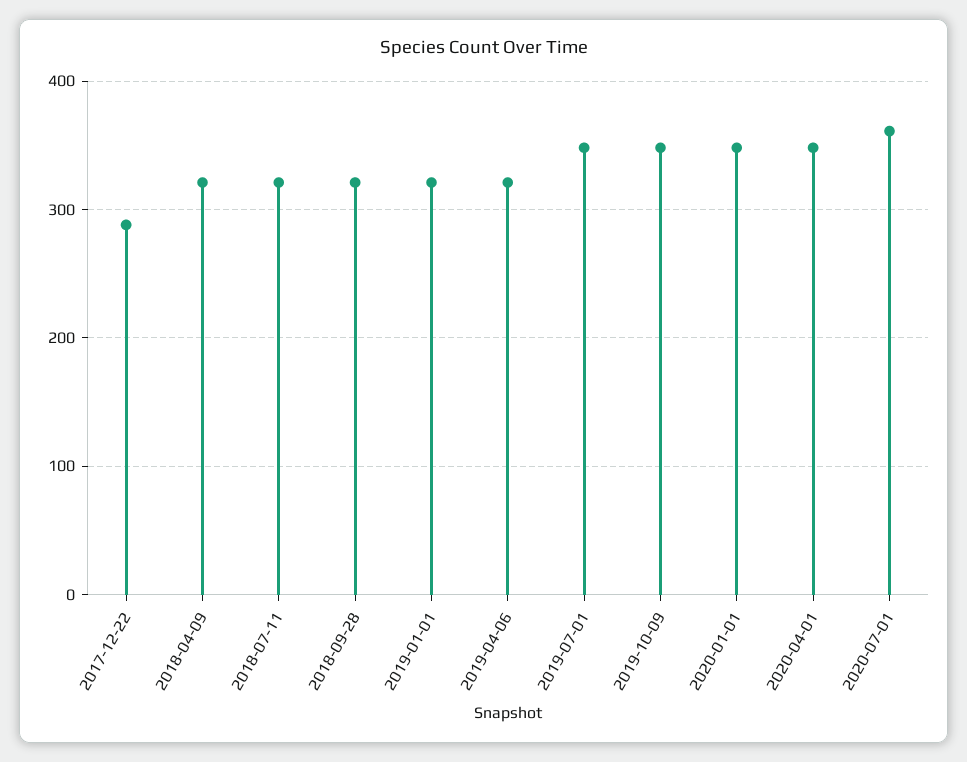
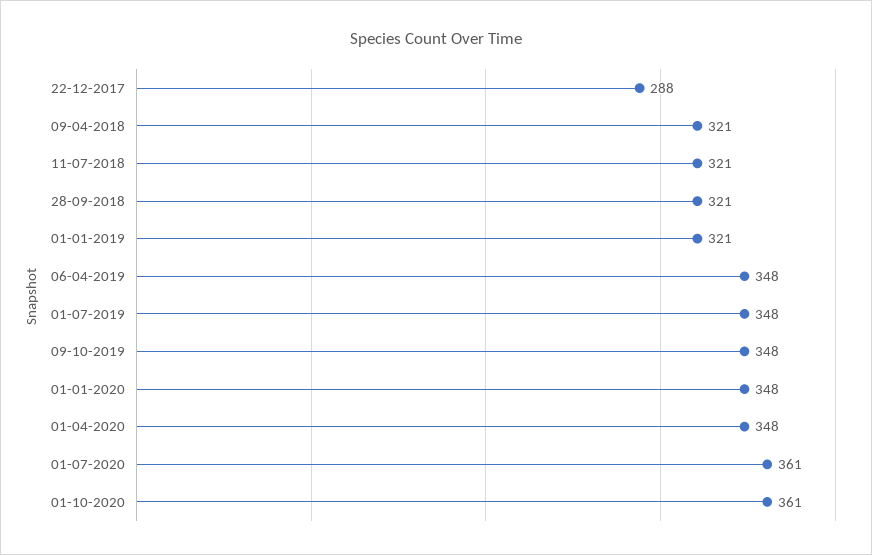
2019-04-06: 320 -> 348
01-10-2020: none -> 361

